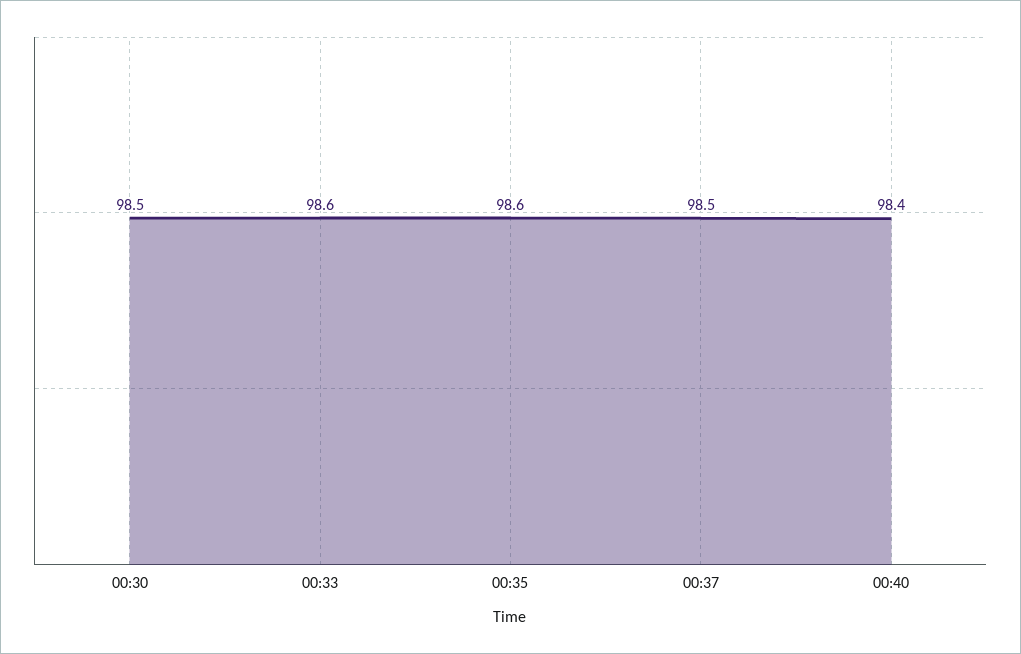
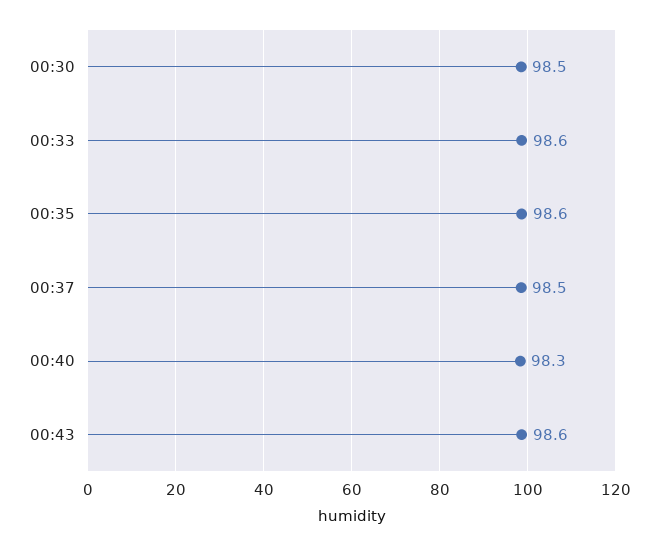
00:40: 98.4 -> 98.3
00:43: none -> 98.6

